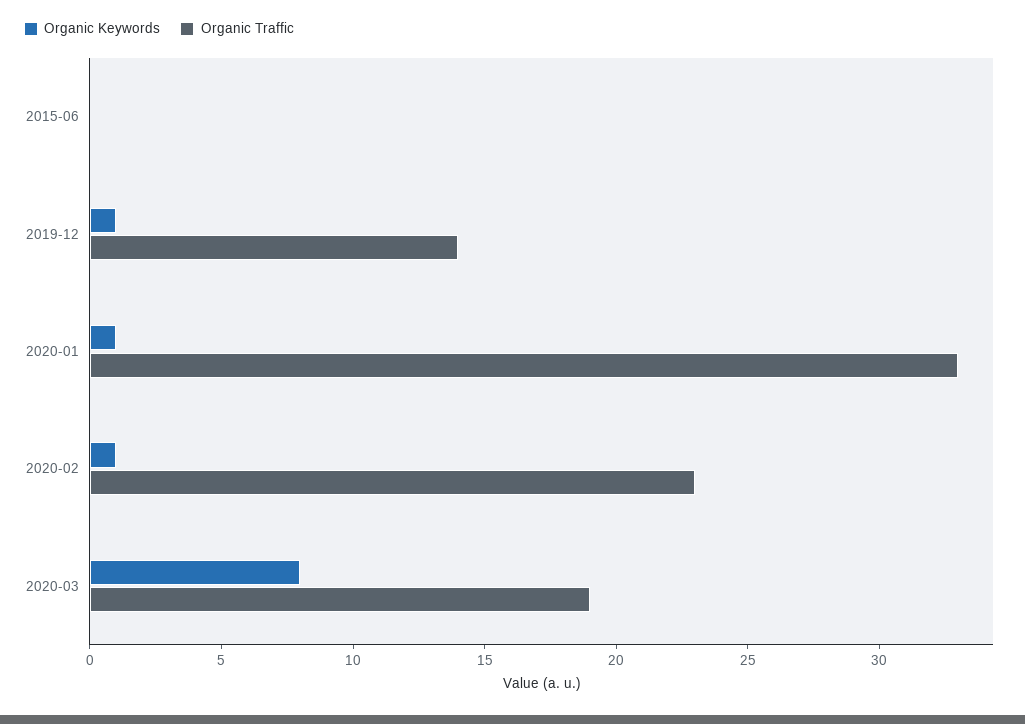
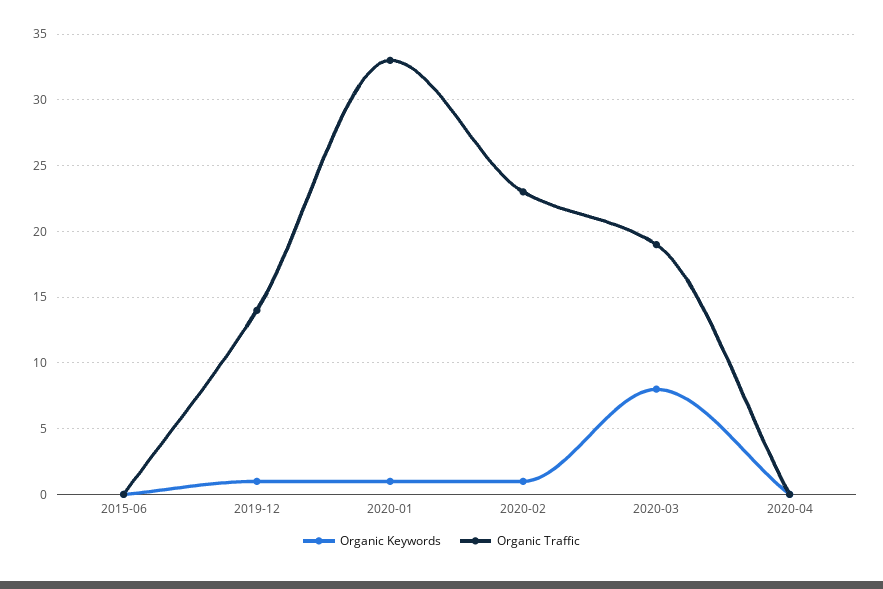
Organic Keywords, 2020-04: none -> 0
Organic Traffic, 2020-04: none -> 0

